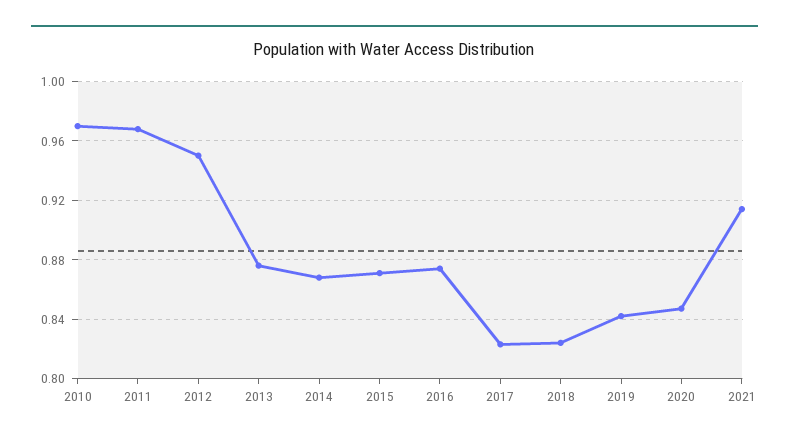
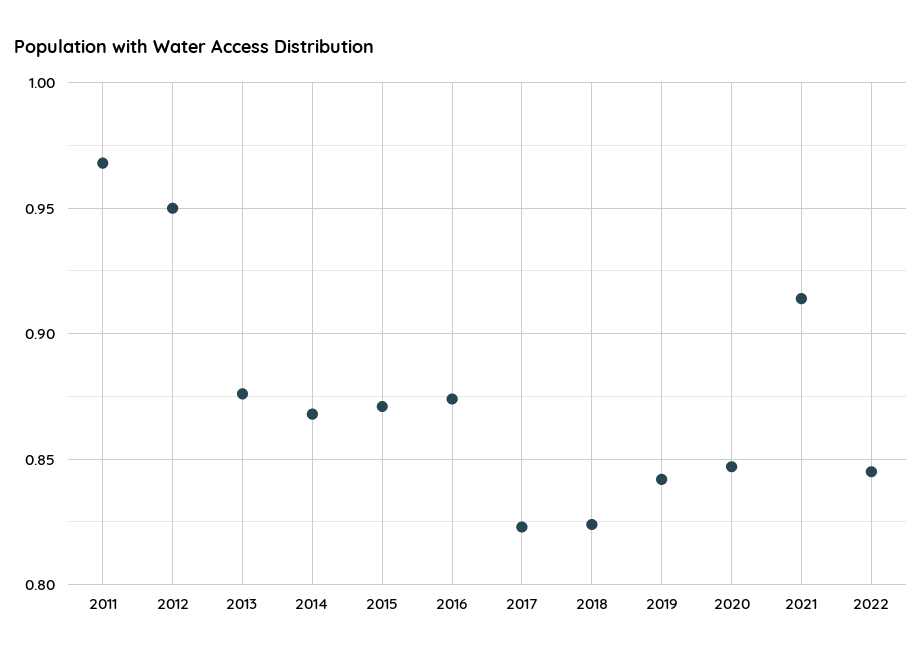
2010: 0.97 -> none
2022: none -> 0.845

